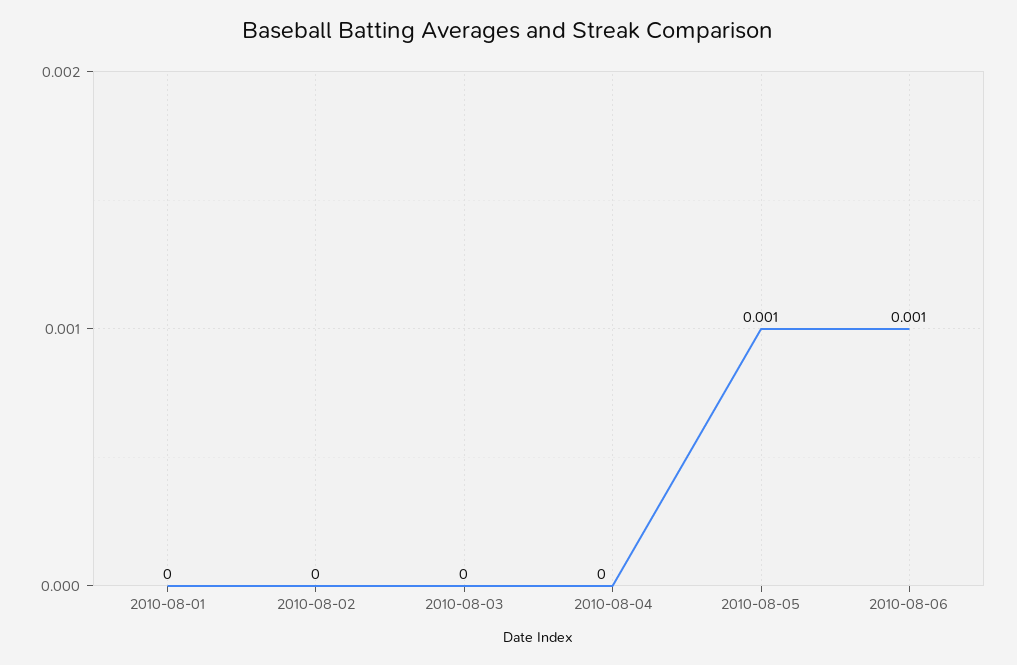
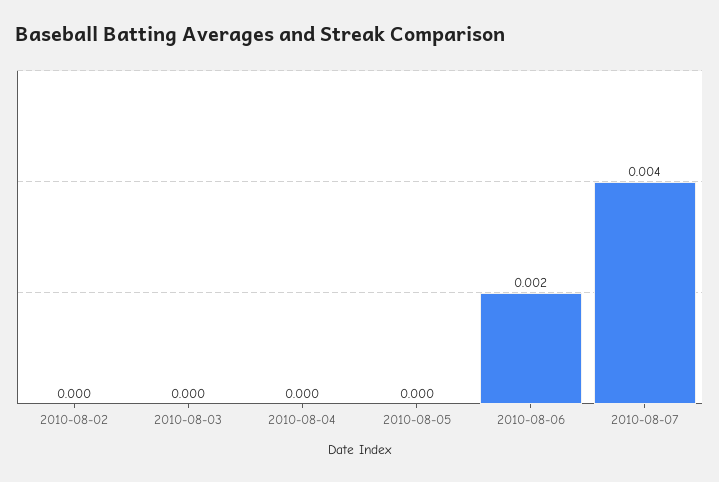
2010-08-01: 0 -> none
2010-08-05: 0.001 -> 0
2010-08-06: 0.001 -> 0.002
2010-08-07: none -> 0.004

